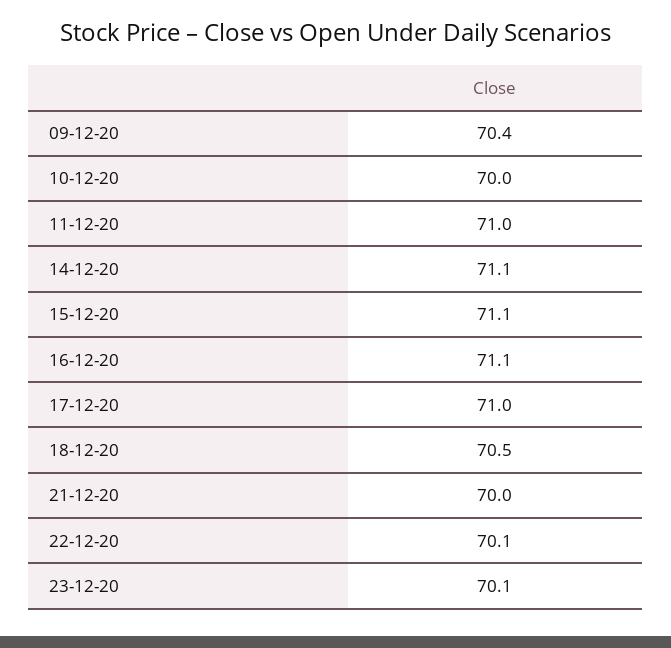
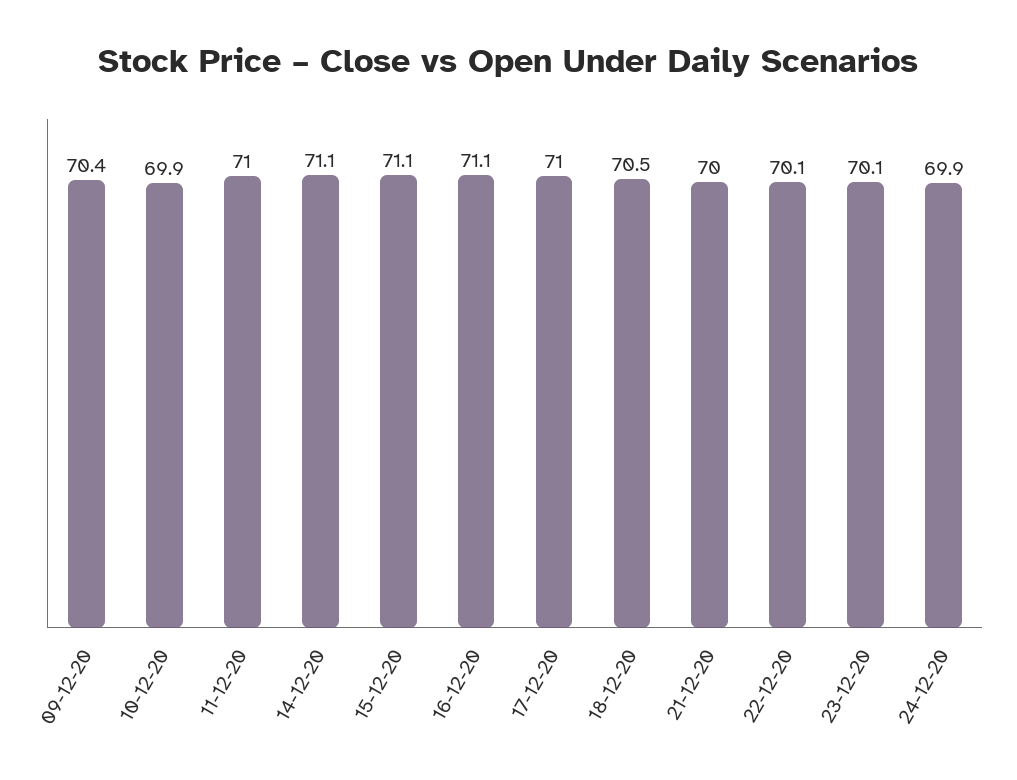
10-12-20: 70 -> 69.9
24-12-20: none -> 69.9

